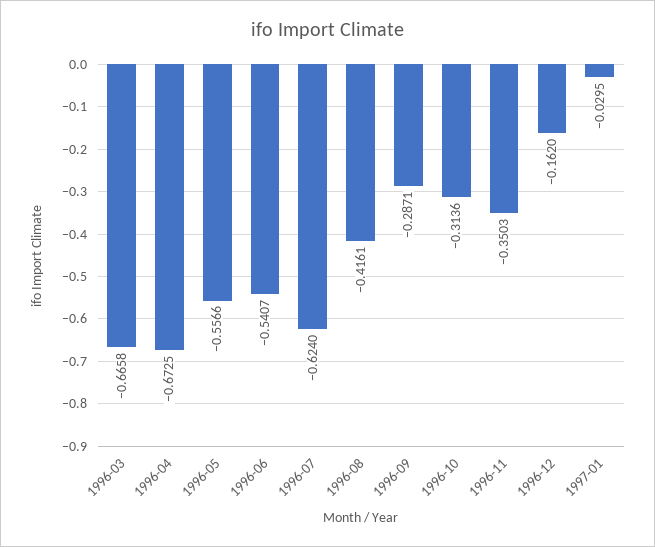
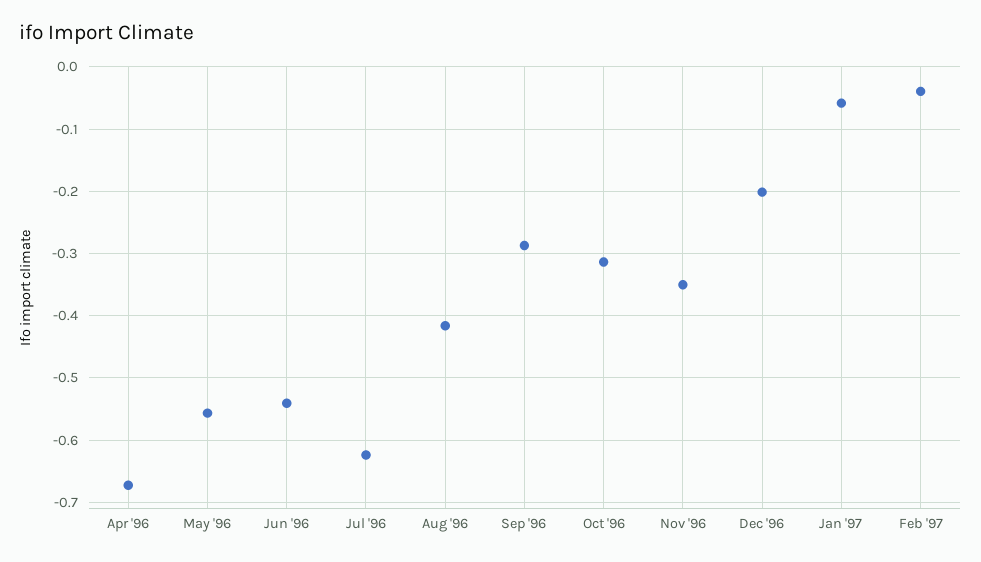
1996-03: -0.6658 -> none
1996-12: -0.162 -> -0.2
1997-01: -0.0295 -> -0.06
Feb '97: none -> -0.04

